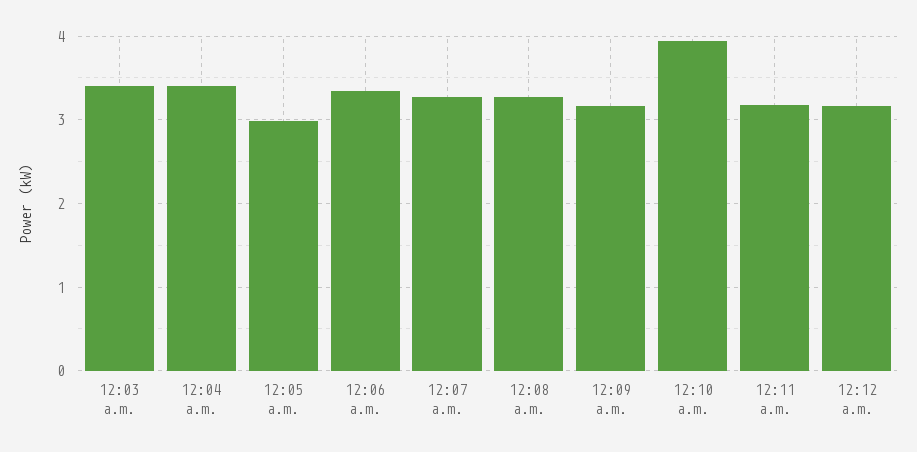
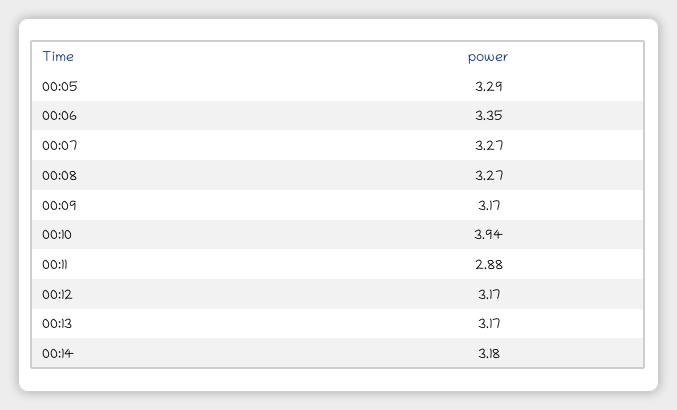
12:03 a.m.: 3.4 -> none
12:04 a.m.: 3.4 -> none
12:05 a.m.: 3 -> 3.29
12:11 a.m.: 3.2 -> 2.88
00:13: none -> 3.17
00:14: none -> 3.18

